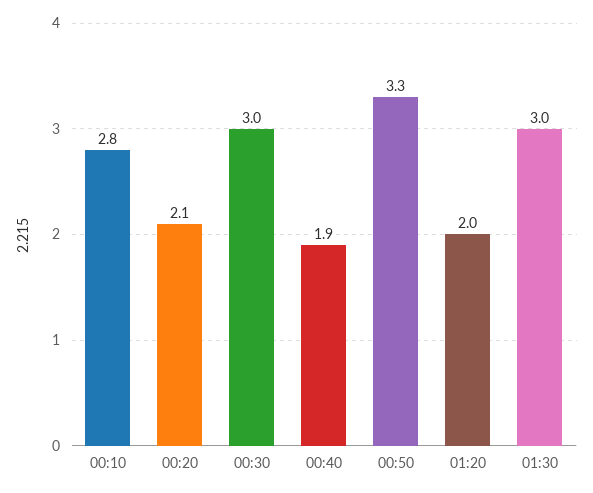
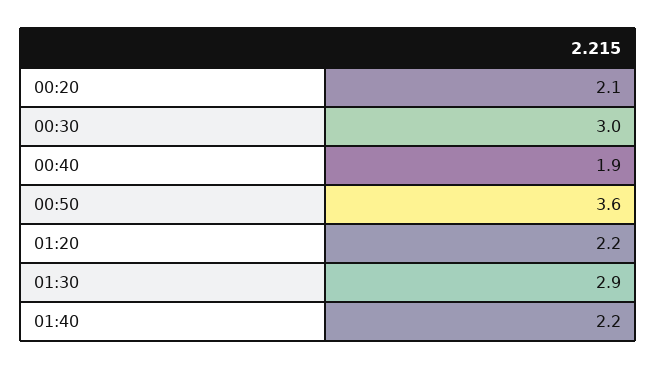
00:10: 2.8 -> none
00:50: 3.3 -> 3.6
01:20: 2 -> 2.2
01:30: 3 -> 2.9
01:40: none -> 2.2

